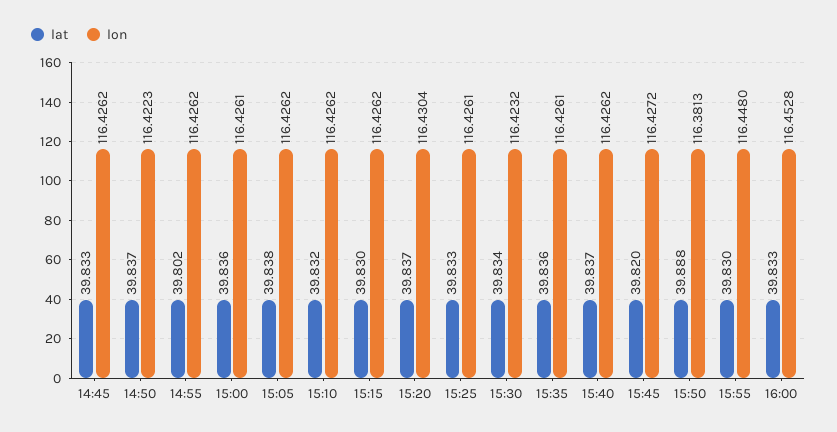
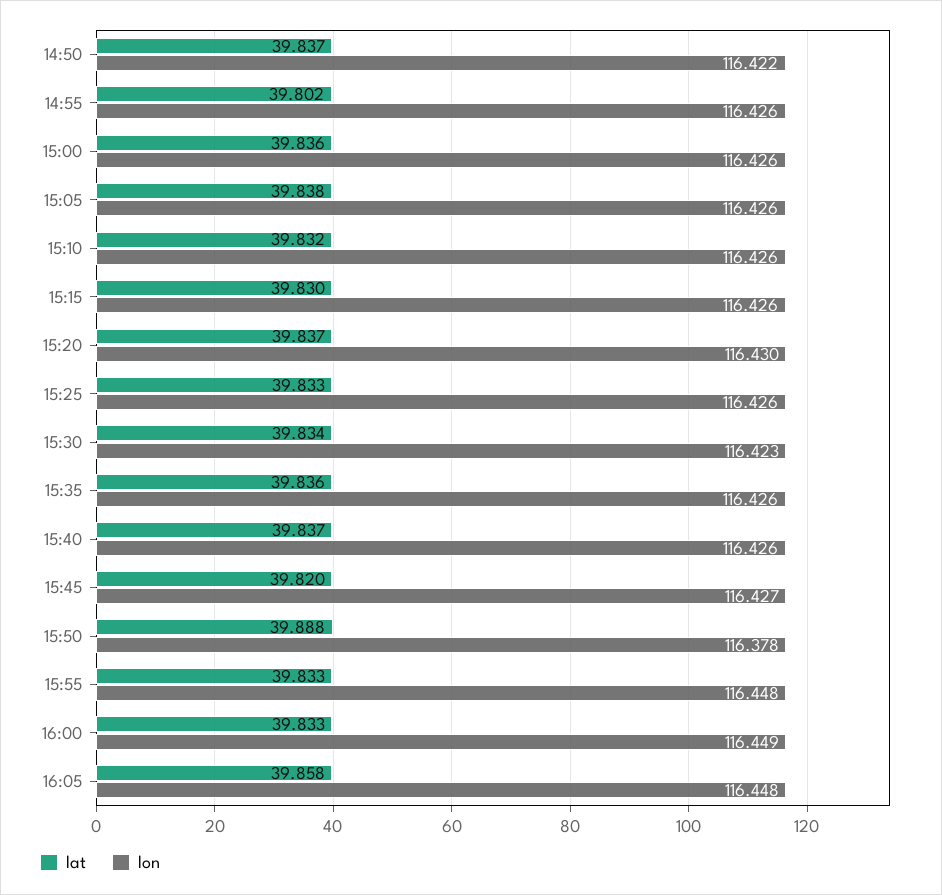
lat, 14:45: 39.833 -> none
lon, 14:45: 116.4262 -> none
lon, 15:50: 116.3813 -> 116.378
lat, 15:55: 39.83 -> 39.833
lon, 16:00: 116.4528 -> 116.449
lat, 16:05: none -> 39.858
lon, 16:05: none -> 116.448

